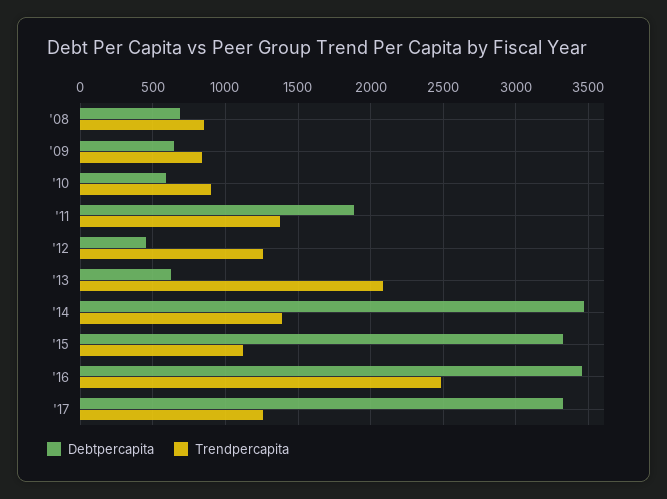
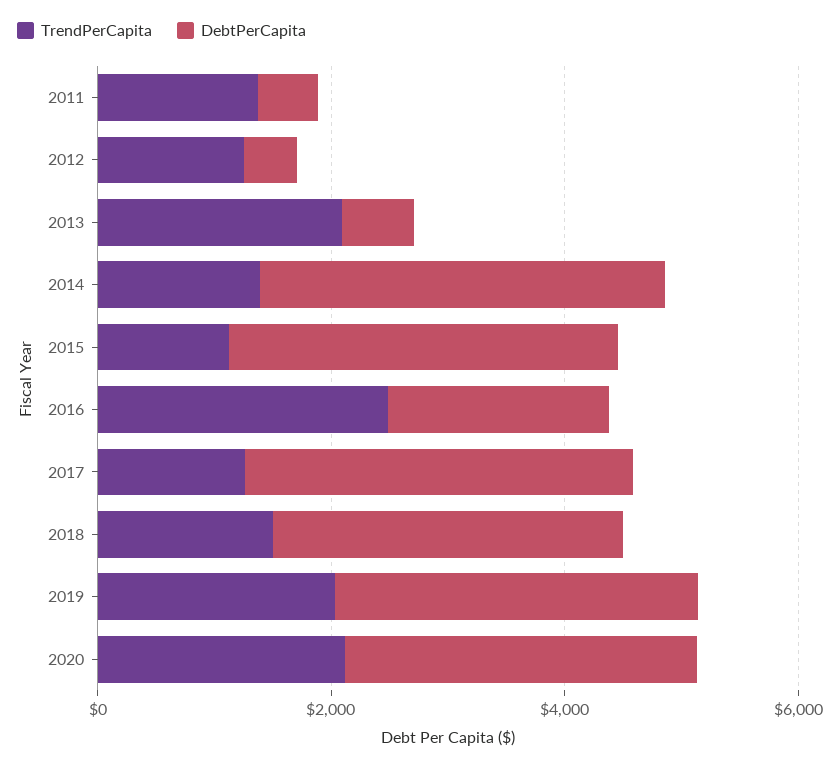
Debtpercapita, '08: 700 -> none
Trendpercapita, '08: 850 -> none
Debtpercapita, '09: 650 -> none
Trendpercapita, '09: 850 -> none
Debtpercapita, '10: 600 -> none
Trendpercapita, '10: 900 -> none
Debtpercapita, '11: 1900 -> 500
Debtpercapita, '16: 3450 -> 2000
Trendpercapita, 2018: none -> 1500
Debtpercapita, 2018: none -> 3000
Trendpercapita, 2019: none -> 2000
Debtpercapita, 2019: none -> 3000
Trendpercapita, 2020: none -> 2000
Debtpercapita, 2020: none -> 3000

